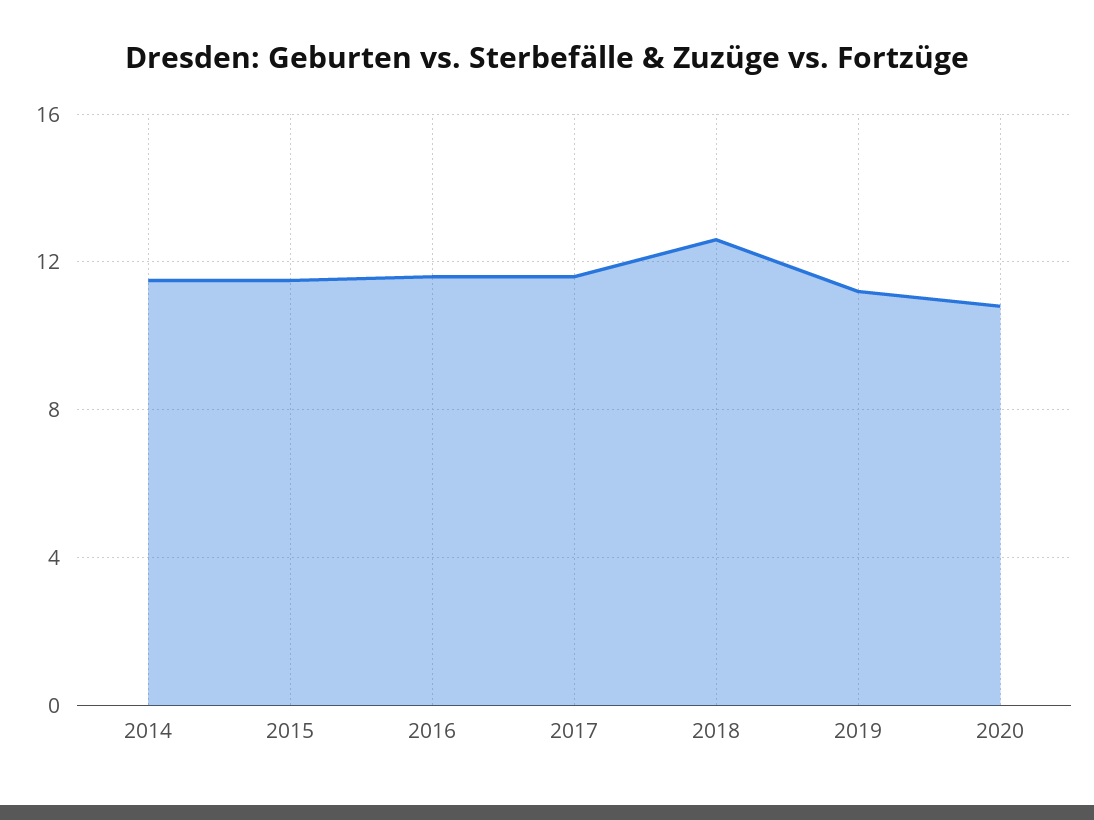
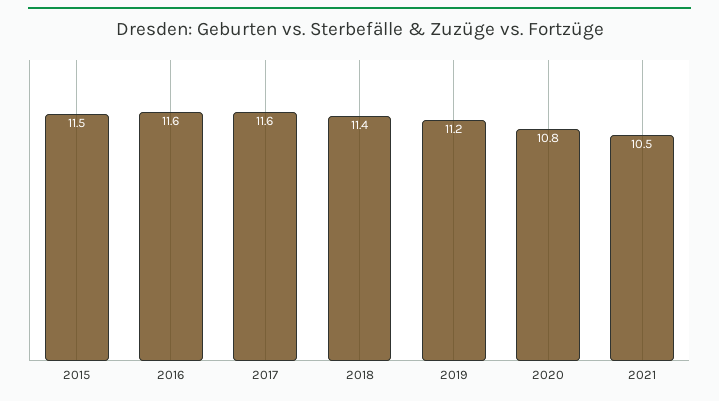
2014: 11.5 -> none
2018: 12.5 -> 11.4
2021: none -> 10.5

